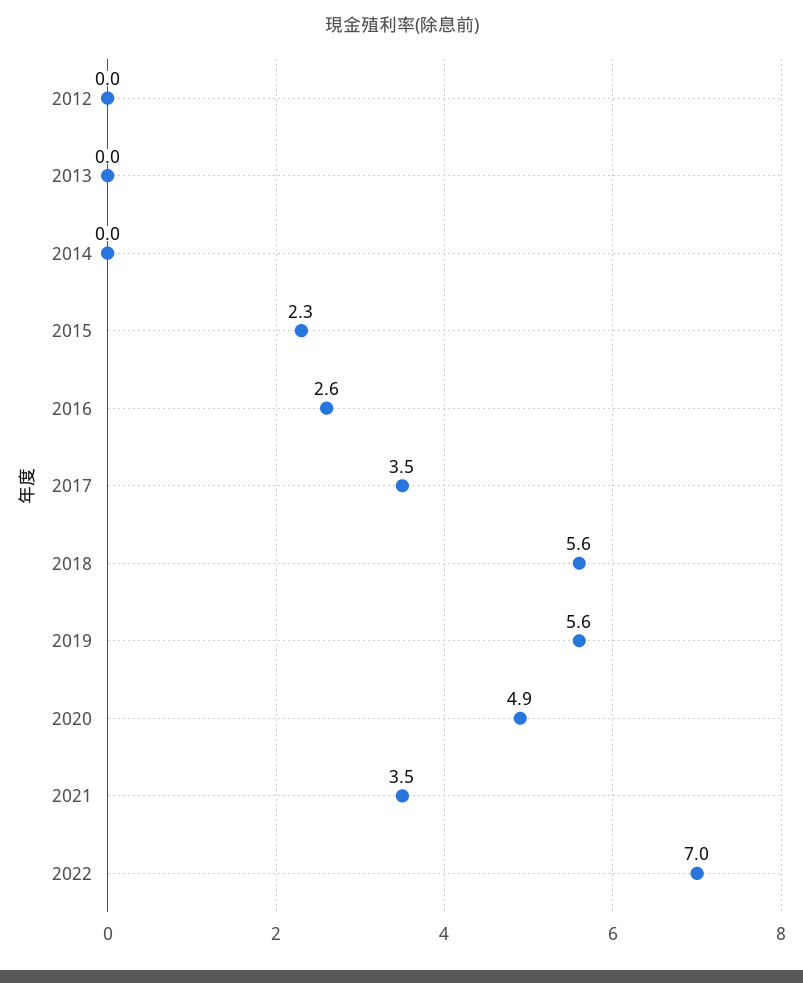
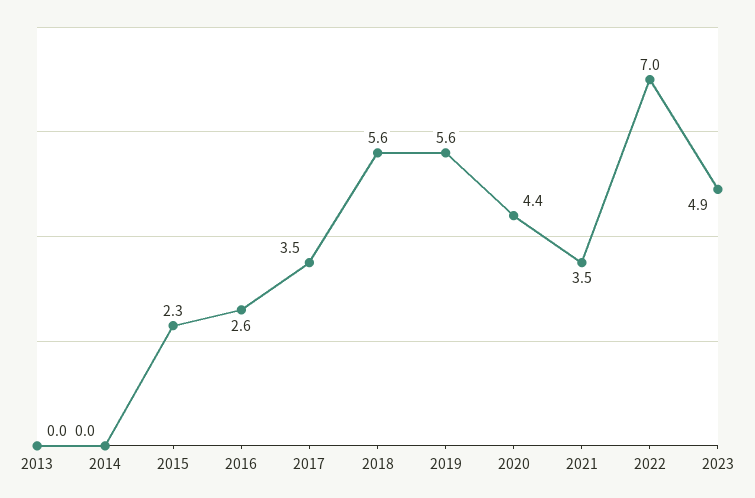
2012: 0 -> none
2020: 4.9 -> 4.4
2023: none -> 4.9

